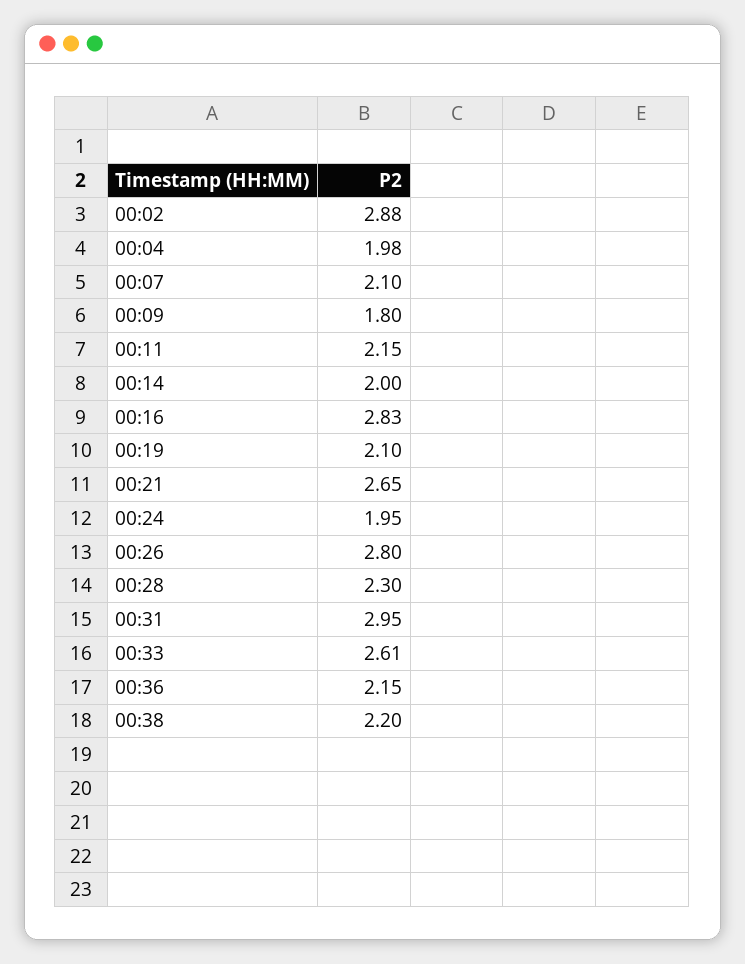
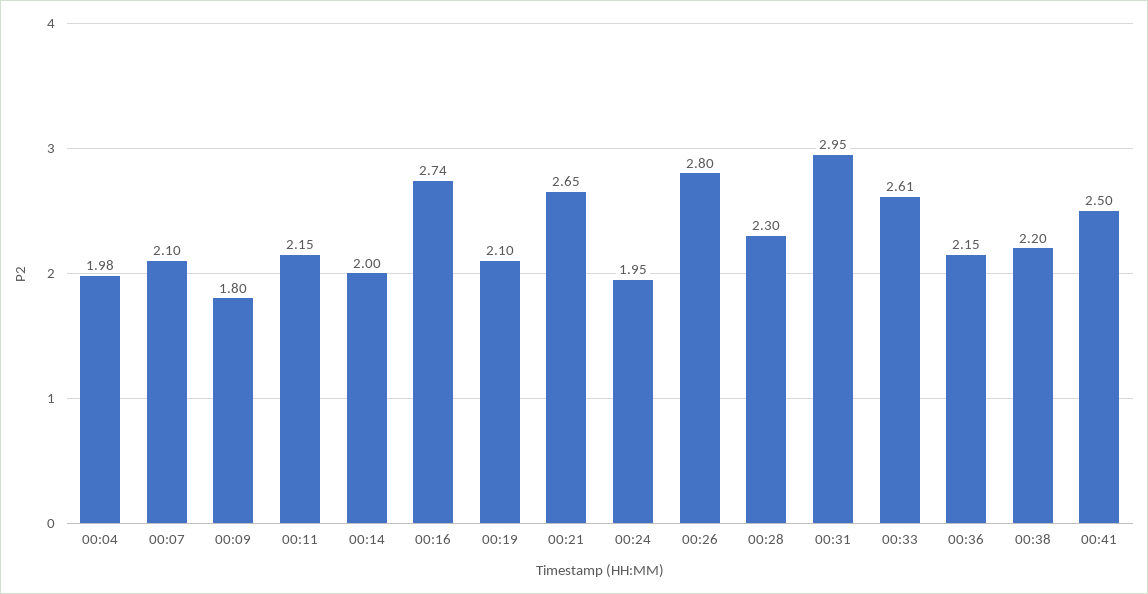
00:02: 2.88 -> none
00:16: 2.83 -> 2.74
00:41: none -> 2.5

